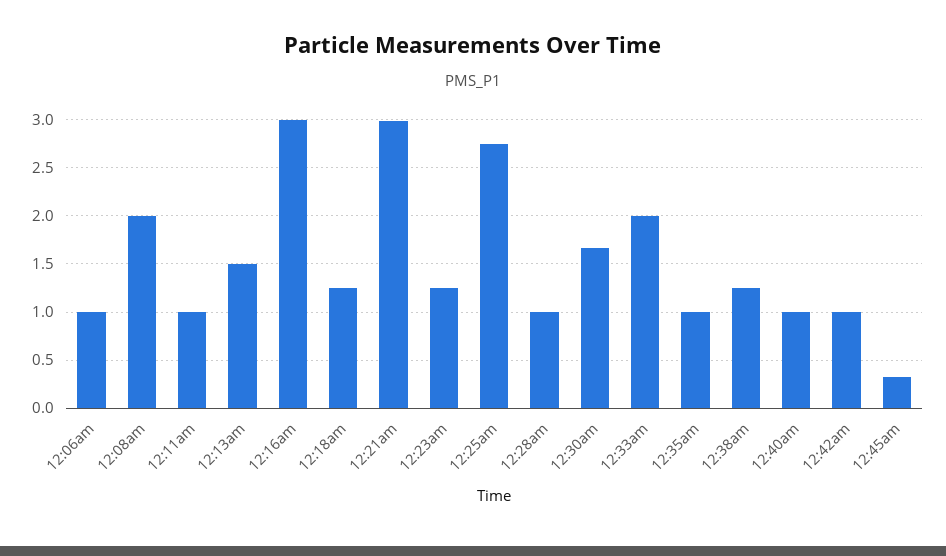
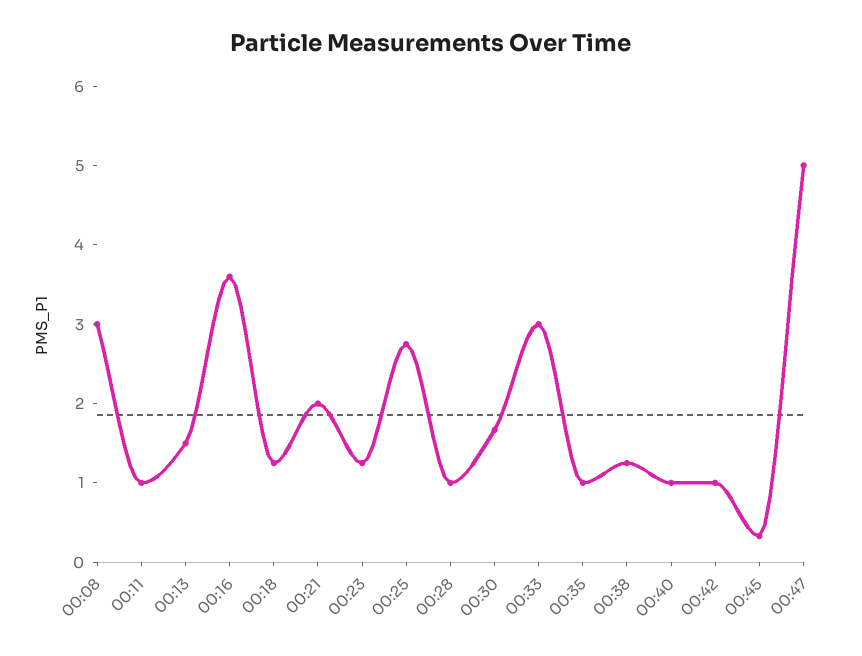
12:06am: 1 -> none
12:08am: 2 -> 3
12:16am: 3 -> 3.6
12:21am: 3 -> 2
12:33am: 2 -> 3
00:47: none -> 5

